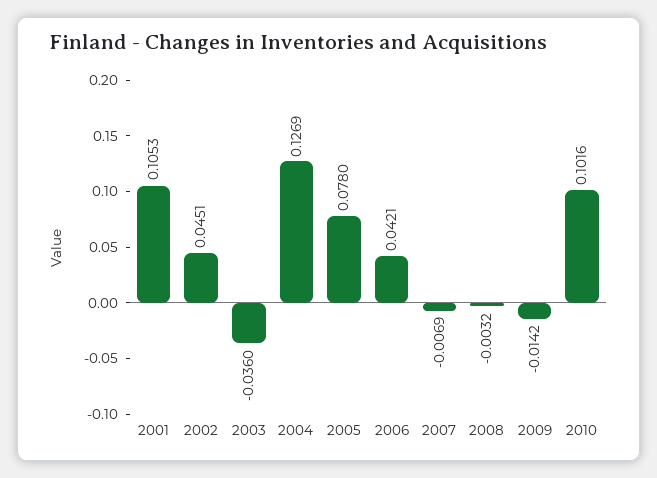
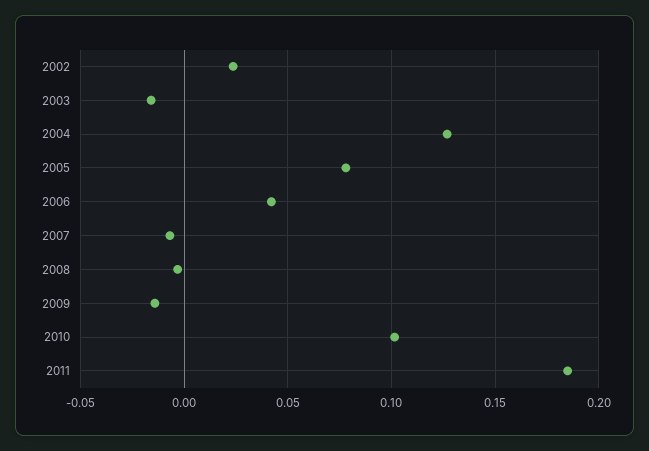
2001: 0.1053 -> none
2002: 0.0451 -> 0.025
2003: -0.036 -> -0.015
2011: none -> 0.185

